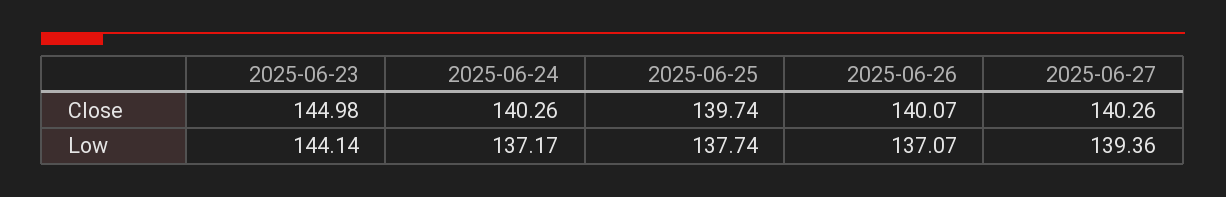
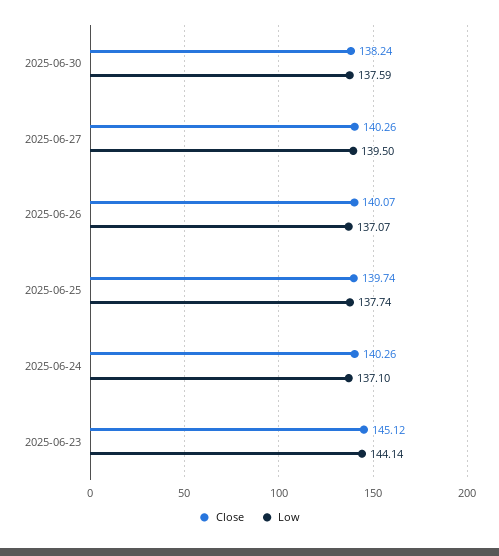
Close, 2025-06-23: 144.98 -> 145.12
Low, 2025-06-24: 137.17 -> 137.1
Low, 2025-06-27: 139.36 -> 139.5
Close, 2025-06-30: none -> 138.24
Low, 2025-06-30: none -> 137.59

